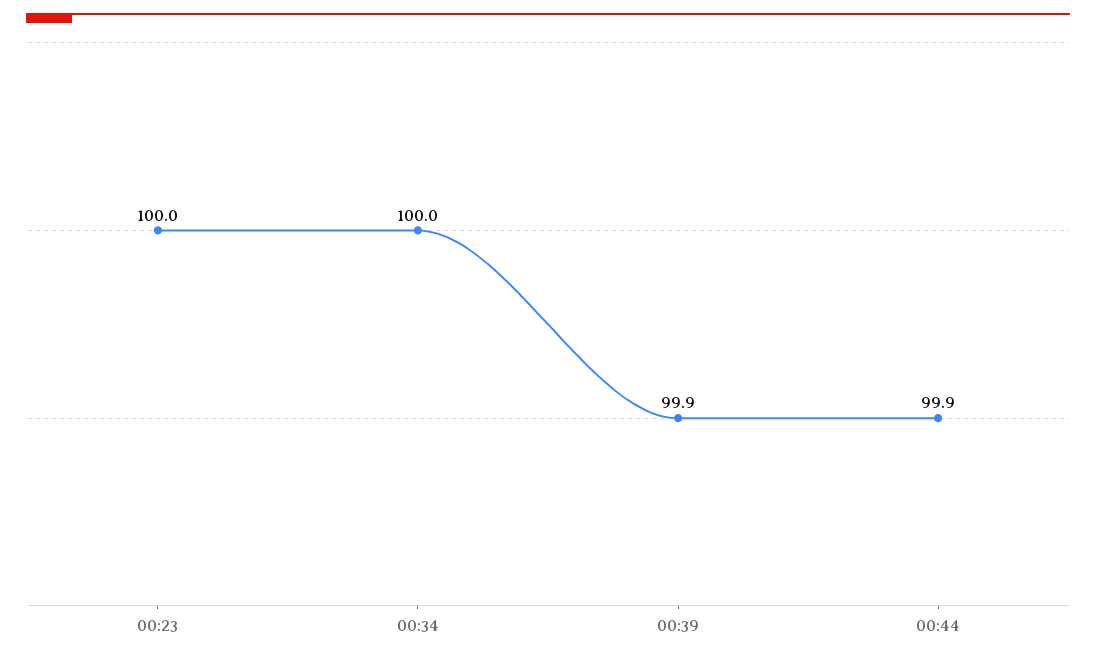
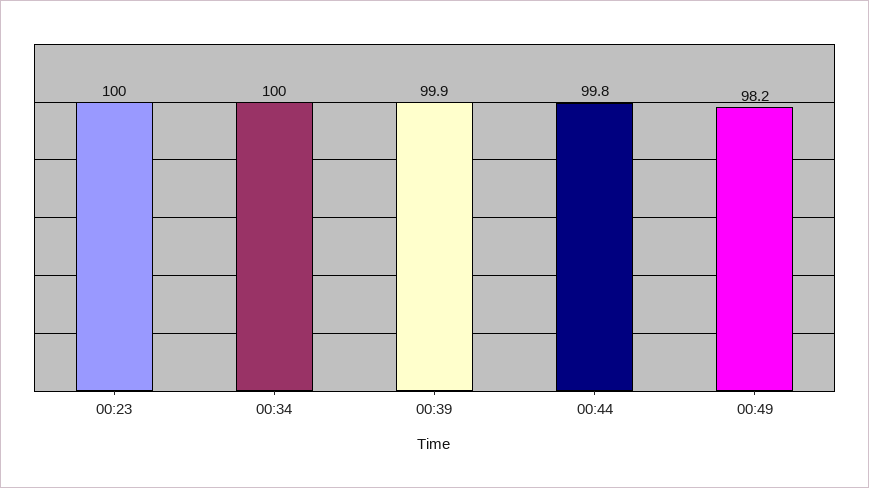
00:44: 99.9 -> 99.8
00:49: none -> 98.2

